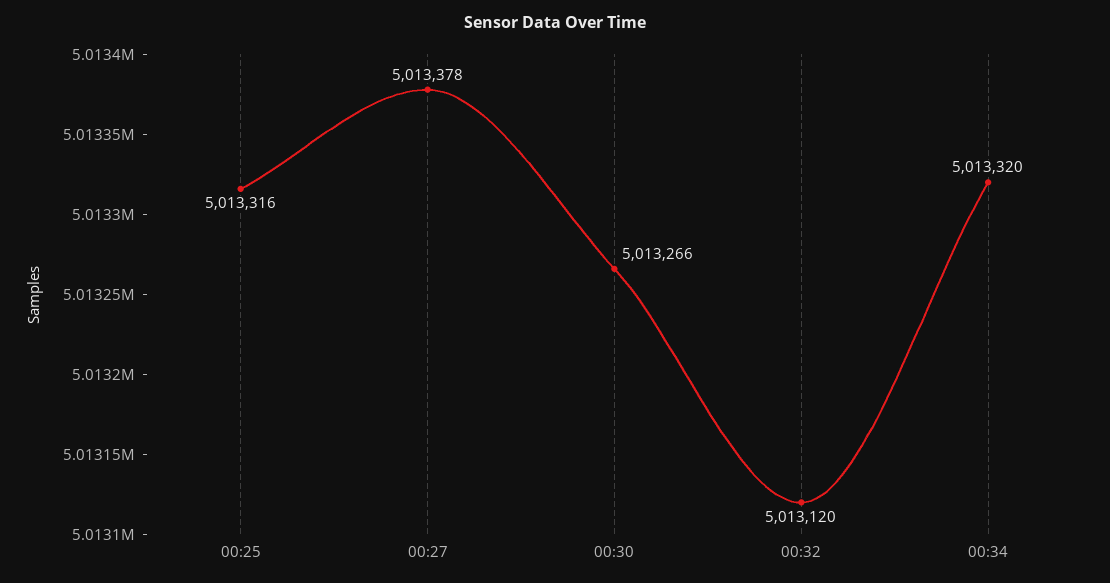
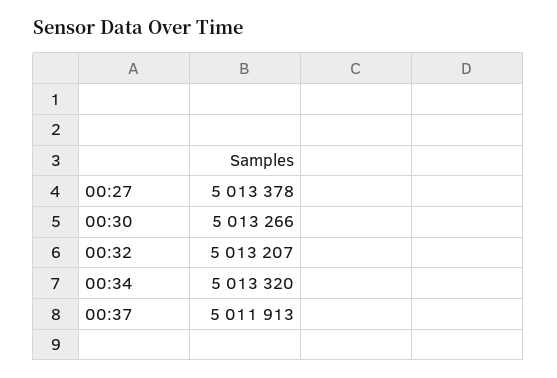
00:25: 5013316 -> none
00:32: 5013120 -> 5013207
00:37: none -> 5011913

